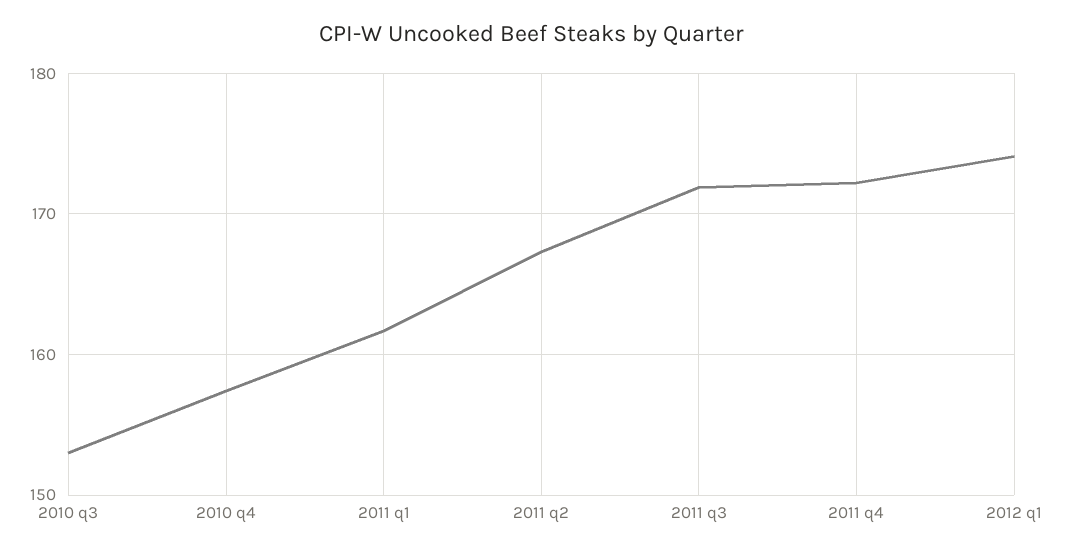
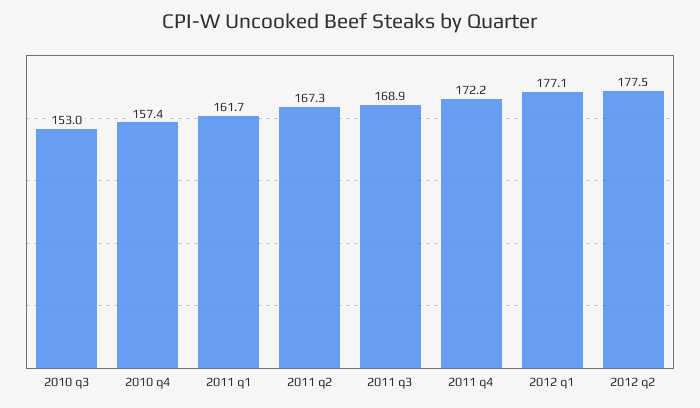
2011 q3: 172 -> 168.9
2012 q1: 174 -> 177.1
2012 q2: none -> 177.5

